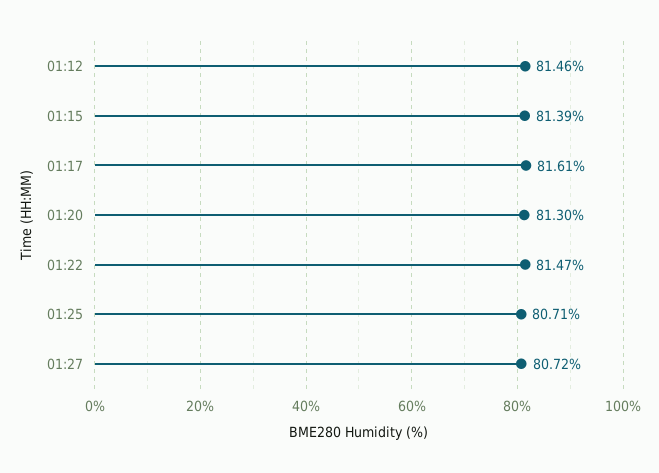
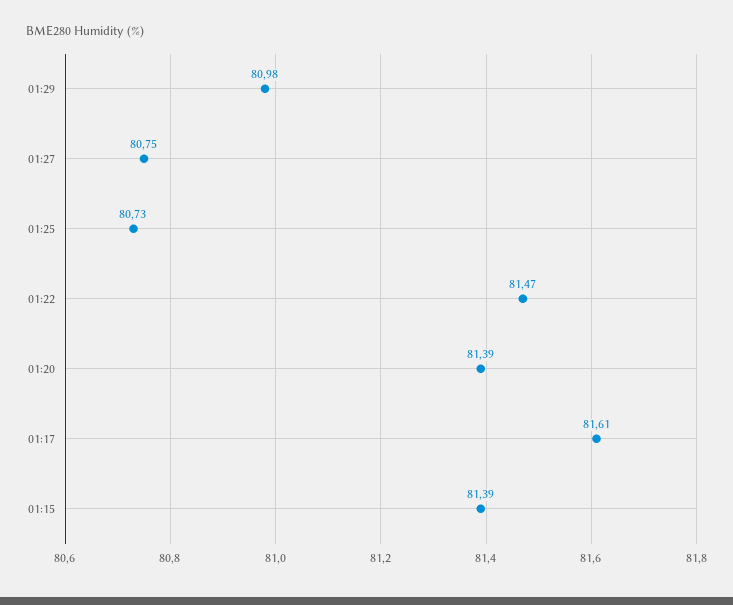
01:12: 81.46 -> none
01:20: 81.3 -> 81.39
01:25: 80.71 -> 80.73
01:27: 80.72 -> 80.75
01:29: none -> 80.98

